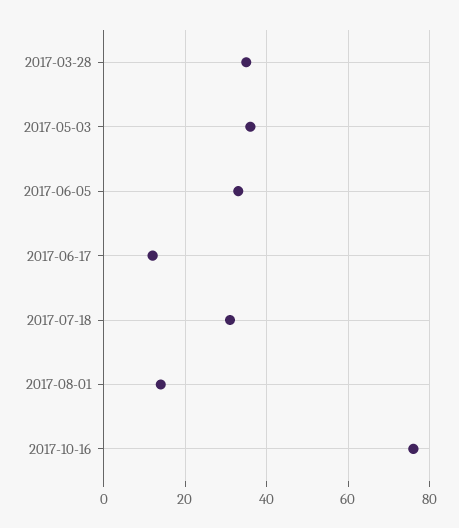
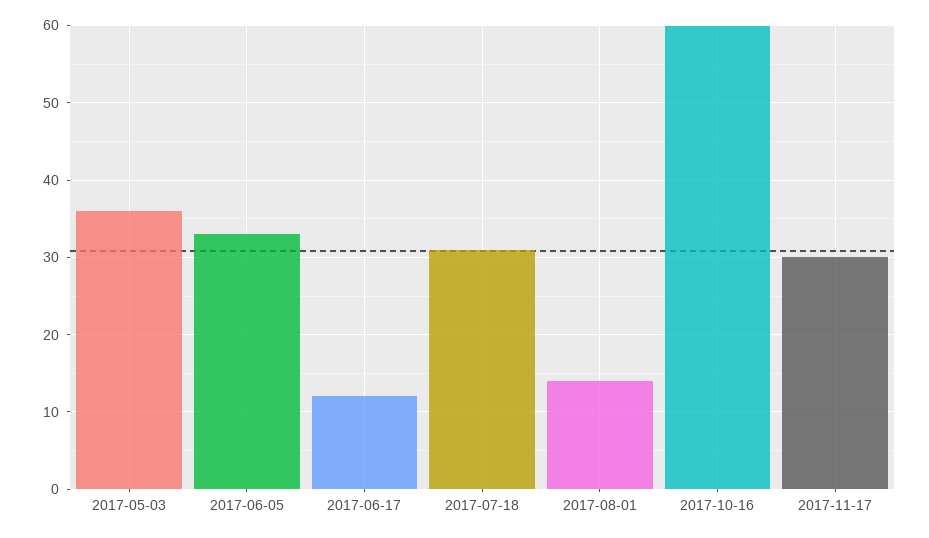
2017-03-28: 35 -> none
2017-10-16: 75 -> 60
2017-11-17: none -> 30

